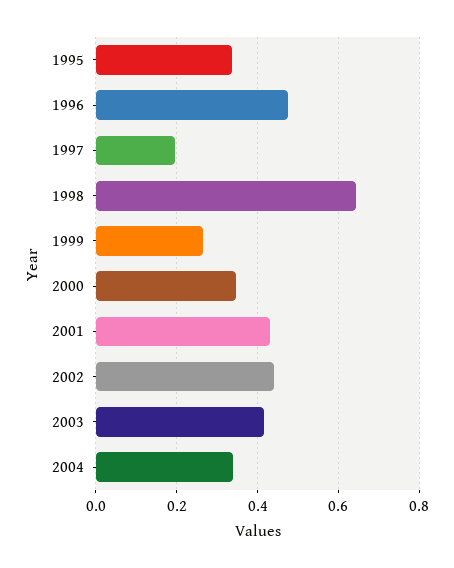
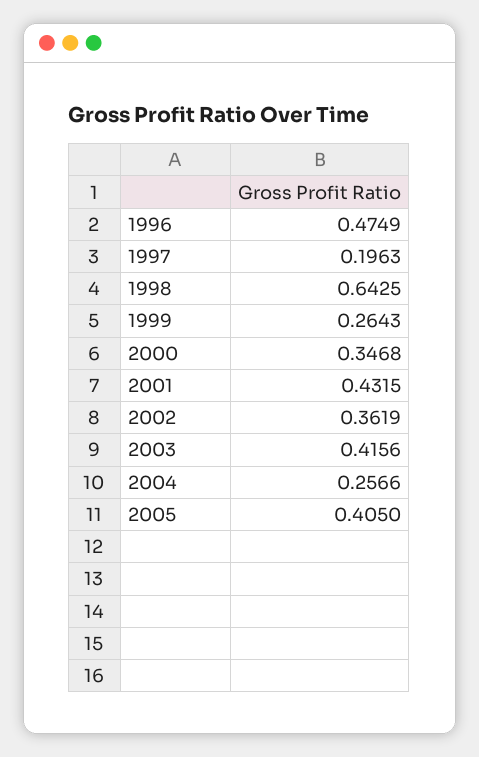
1995: 0.34 -> none
2002: 0.44 -> 0.3619
2004: 0.34 -> 0.2566
2005: none -> 0.405

